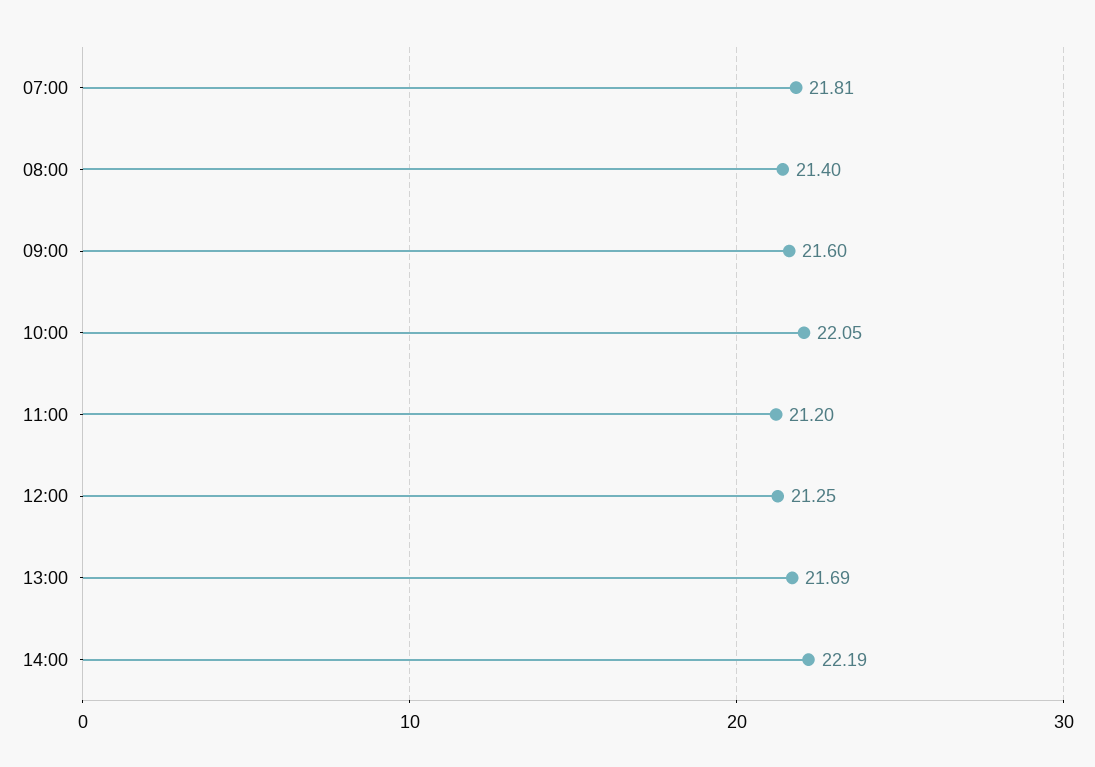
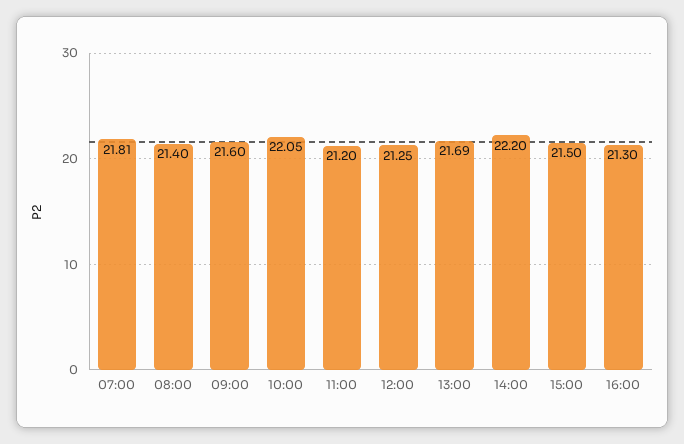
14:00: 22.19 -> 22.2
15:00: none -> 21.5
16:00: none -> 21.3

